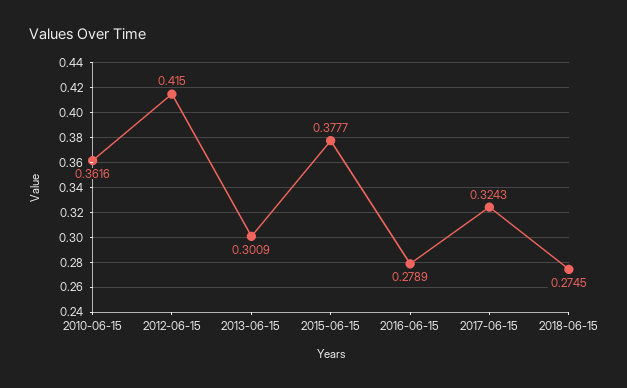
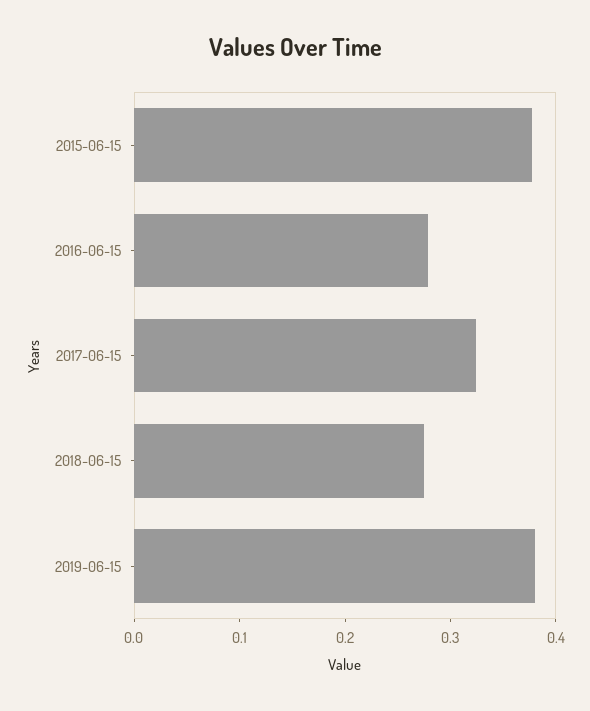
2010-06-15: 0.3616 -> none
2012-06-15: 0.415 -> none
2013-06-15: 0.3009 -> none
2019-06-15: none -> 0.38

